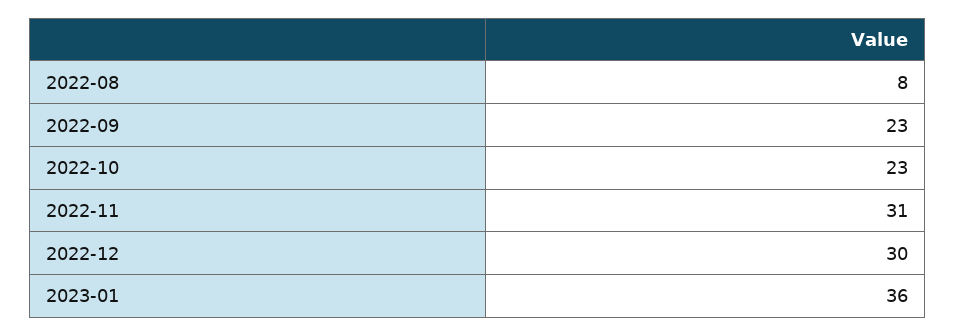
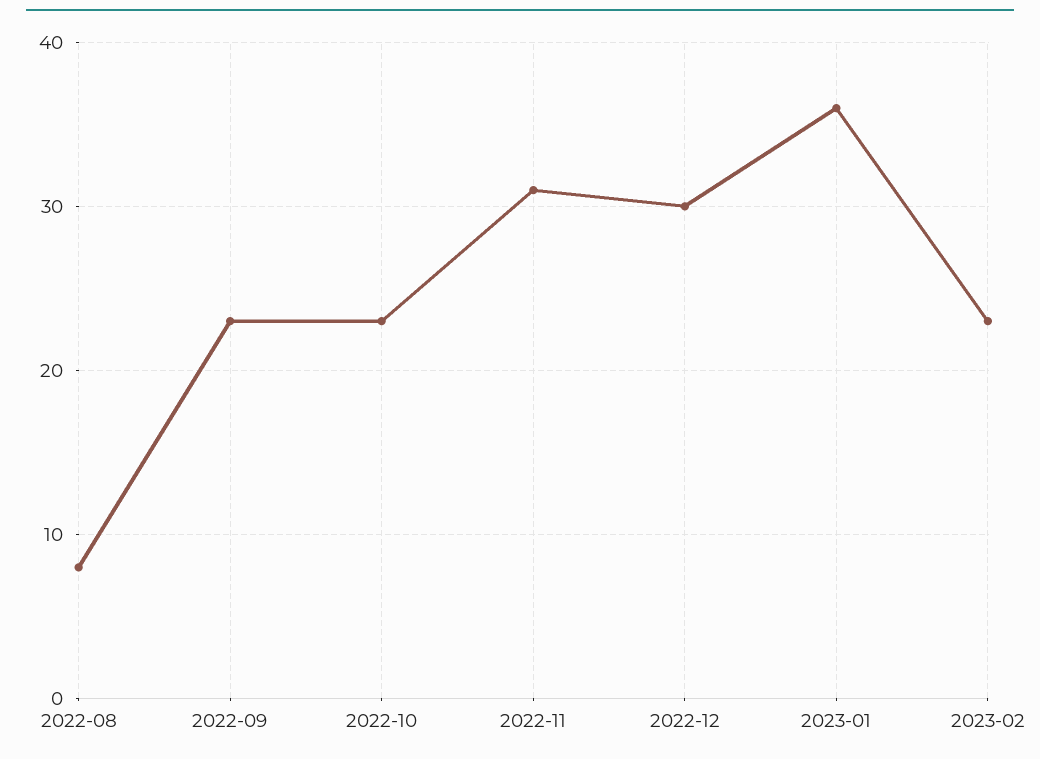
2023-02: none -> 23

